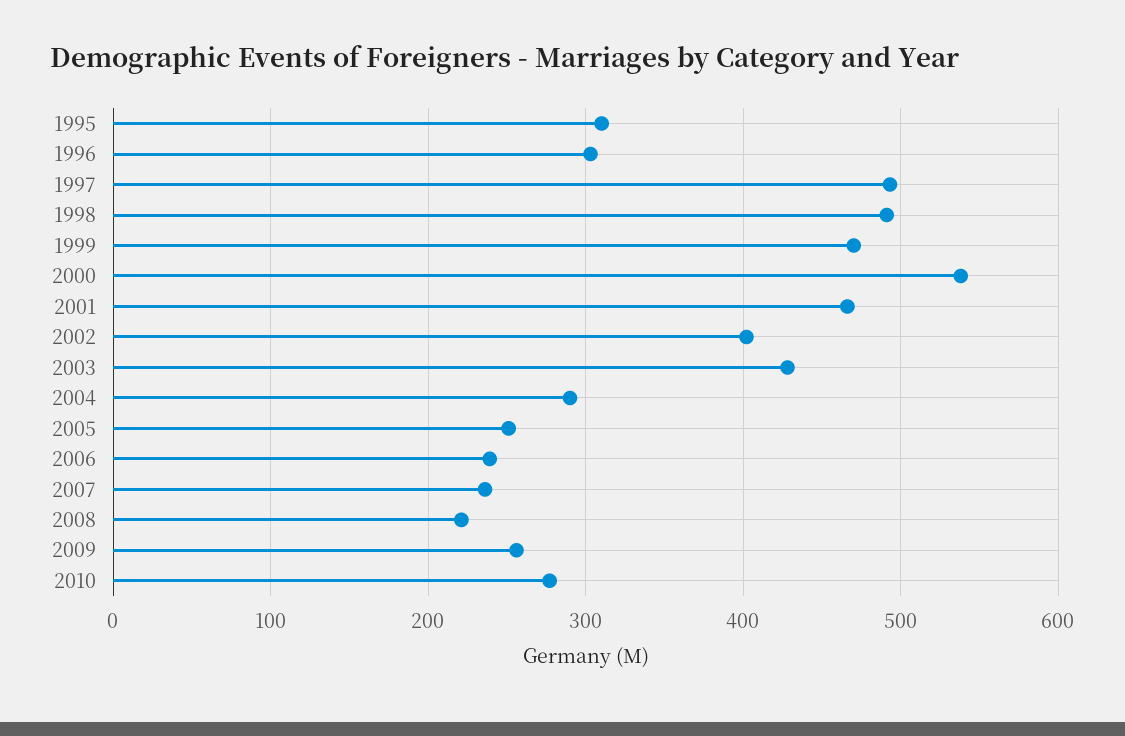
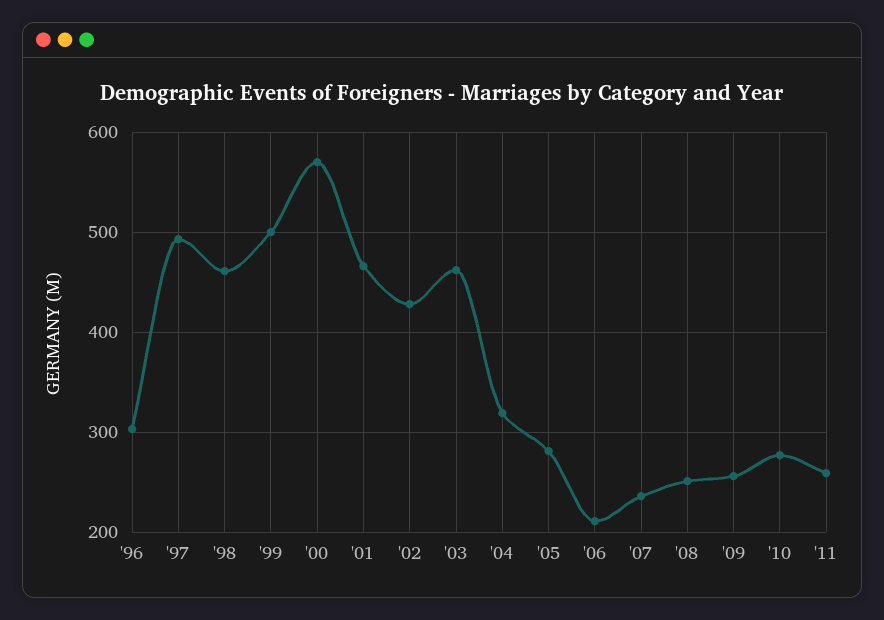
1995: 310 -> none
1998: 490 -> 460
1999: 470 -> 500
2000: 540 -> 570
2002: 400 -> 430
2003: 430 -> 460
2004: 290 -> 320
2005: 250 -> 280
2006: 240 -> 210
2008: 220 -> 250
'11: none -> 260

